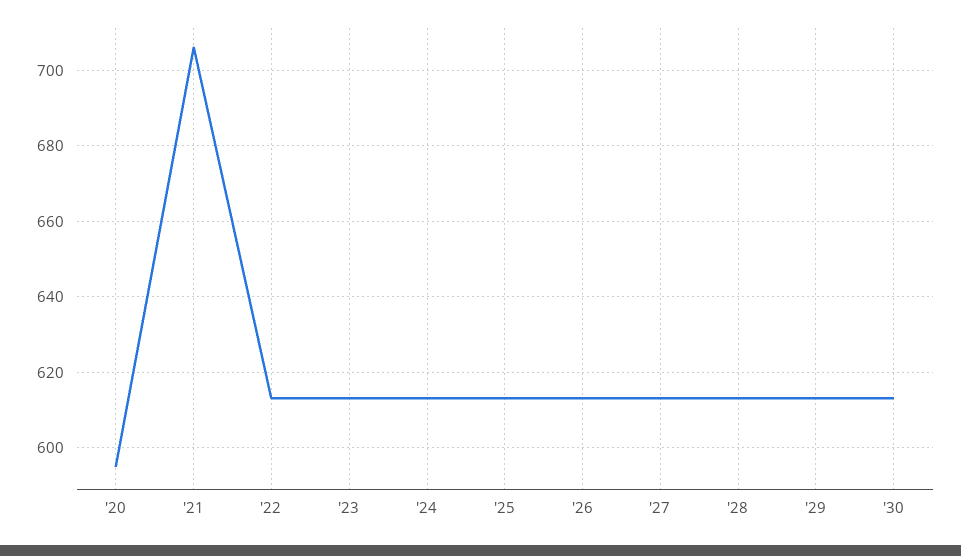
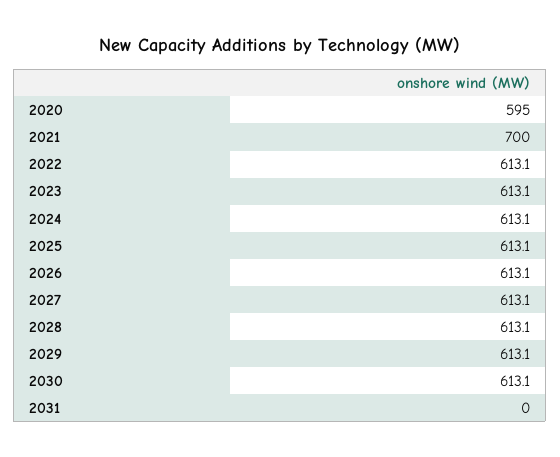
'21: 706 -> 700
2031: none -> 0

